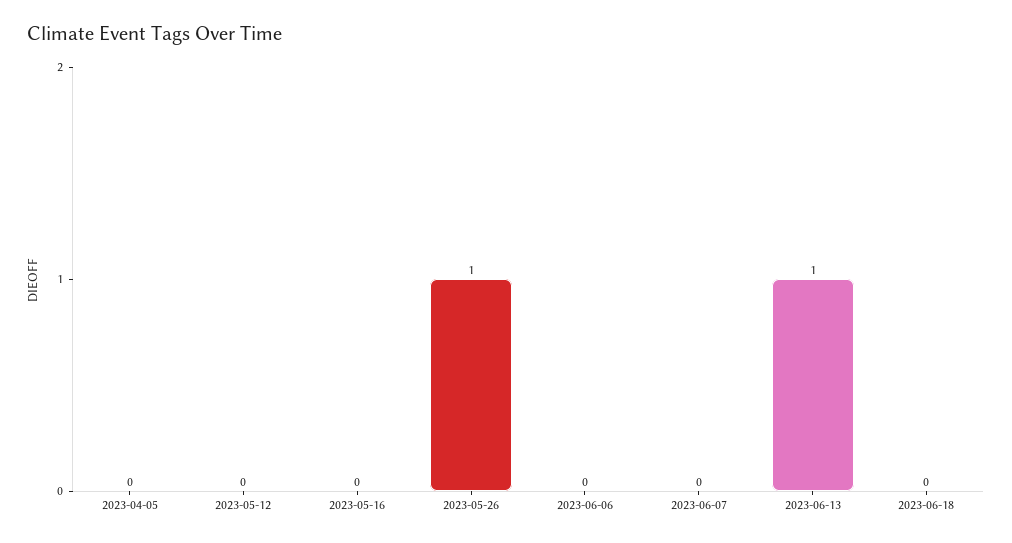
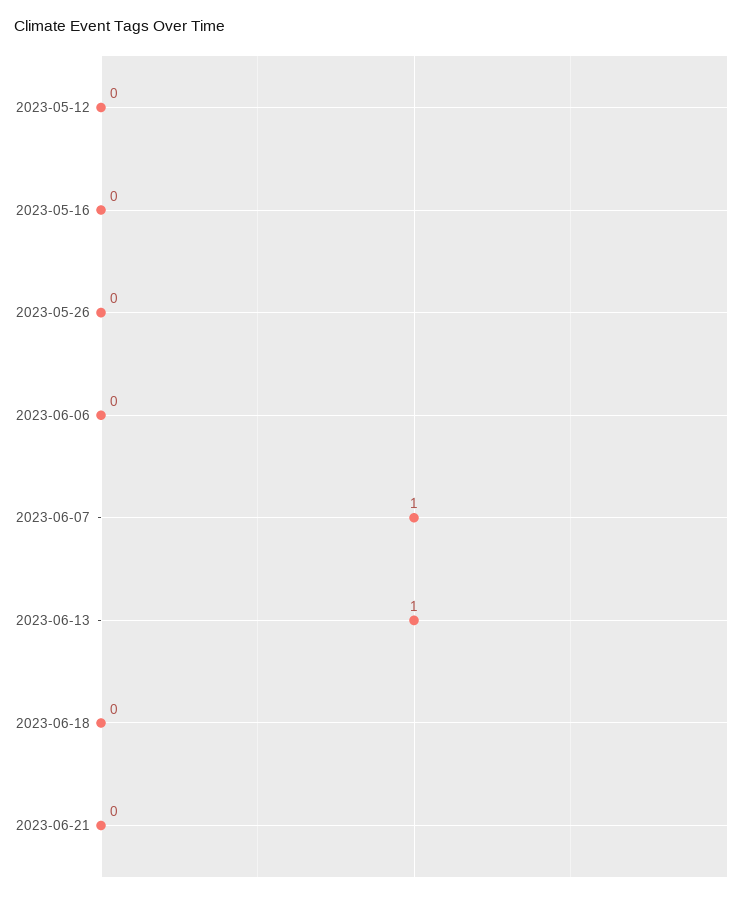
2023-04-05: 0 -> none
2023-05-26: 1 -> 0
2023-06-07: 0 -> 1
2023-06-21: none -> 0

